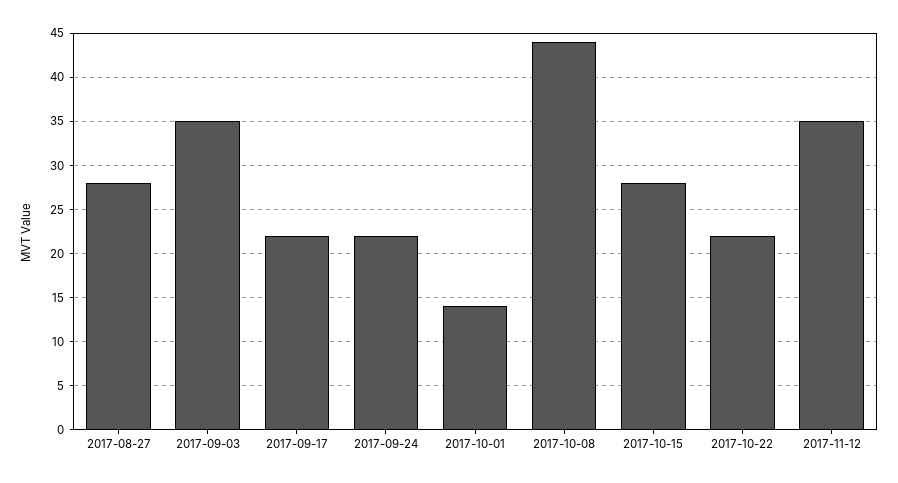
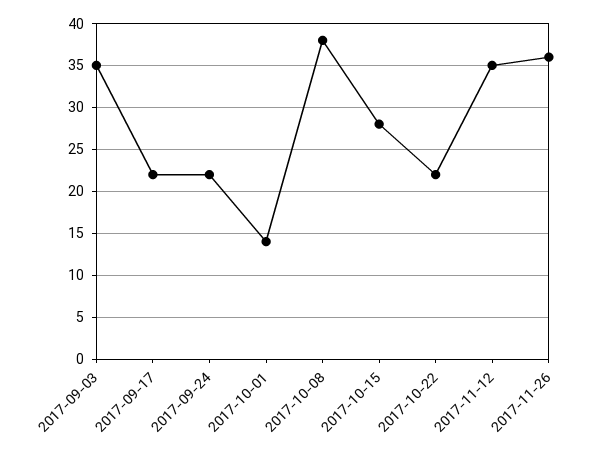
2017-08-27: 28 -> none
2017-10-08: 44 -> 38
2017-11-26: none -> 36

